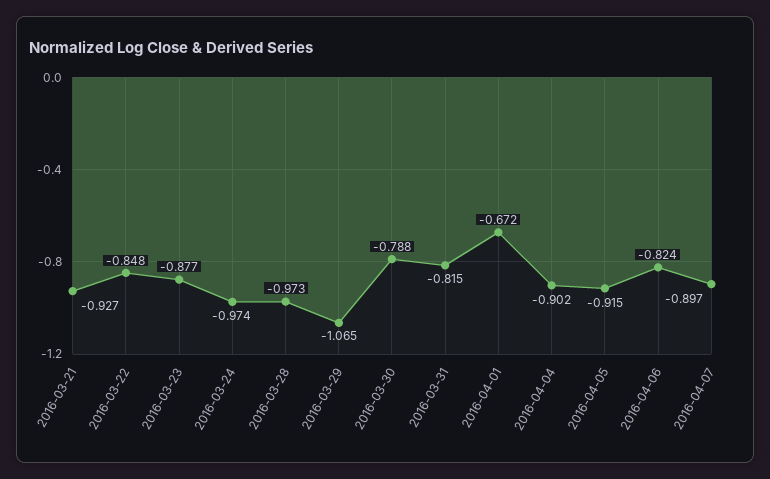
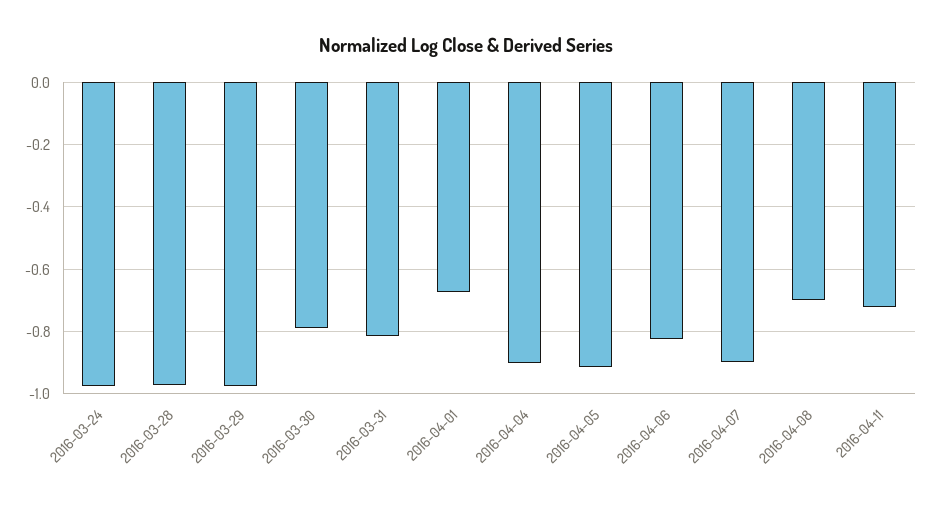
2016-03-21: -0.927 -> none
2016-03-22: -0.848 -> none
2016-03-23: -0.877 -> none
2016-03-29: -1.065 -> -0.98
2016-04-08: none -> -0.7
2016-04-11: none -> -0.72

